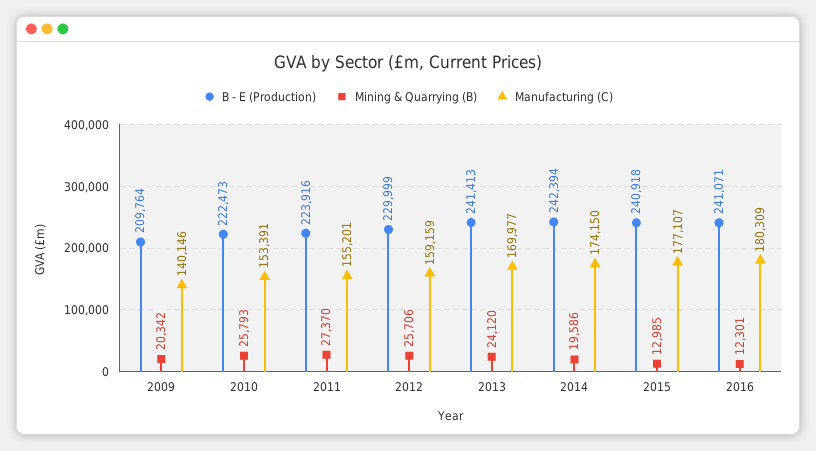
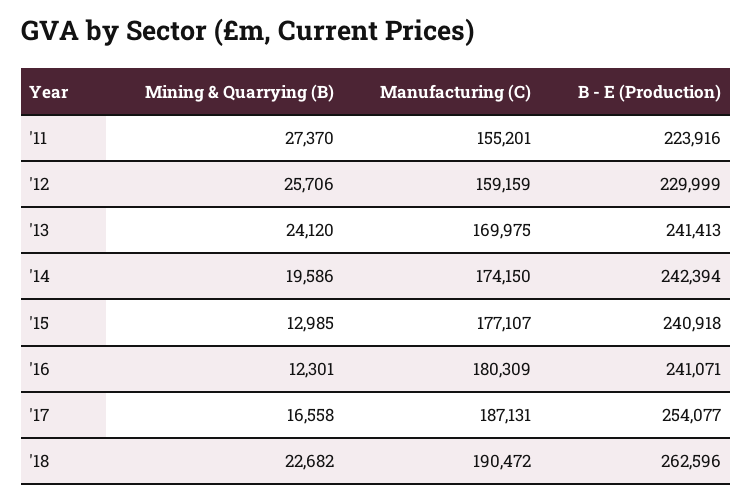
B - E (Production), 2009: 209764 -> none
Mining & Quarrying (B), 2009: 20342 -> none
Manufacturing (C), 2009: 140146 -> none
B - E (Production), 2010: 222473 -> none
Mining & Quarrying (B), 2010: 25793 -> none
Manufacturing (C), 2010: 153391 -> none
Manufacturing (C), 2013: 169977 -> 169975
Mining & Quarrying (B), '17: none -> 16558
Manufacturing (C), '17: none -> 187131
B - E (Production), '17: none -> 254077
Mining & Quarrying (B), '18: none -> 22682
Manufacturing (C), '18: none -> 190472
B - E (Production), '18: none -> 262596

